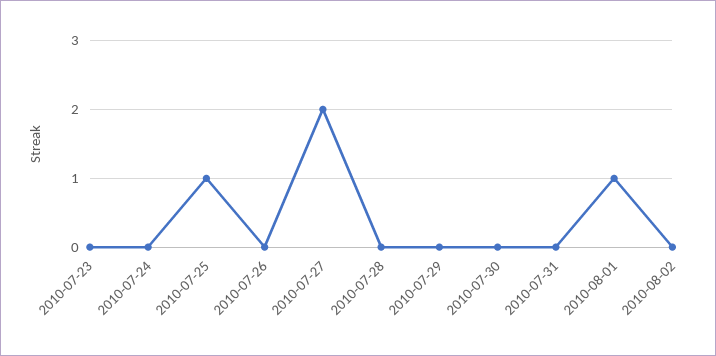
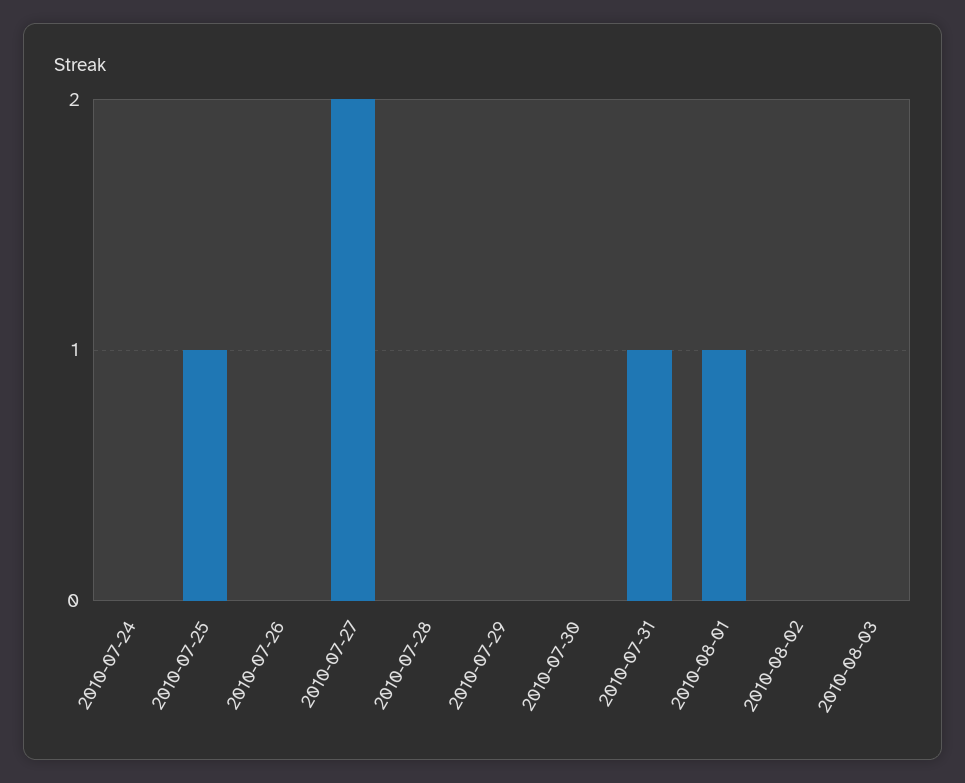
2010-07-23: 0 -> none
2010-07-31: 0 -> 1
2010-08-03: none -> 0

